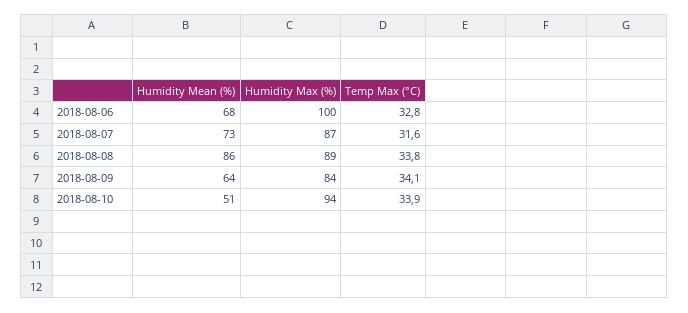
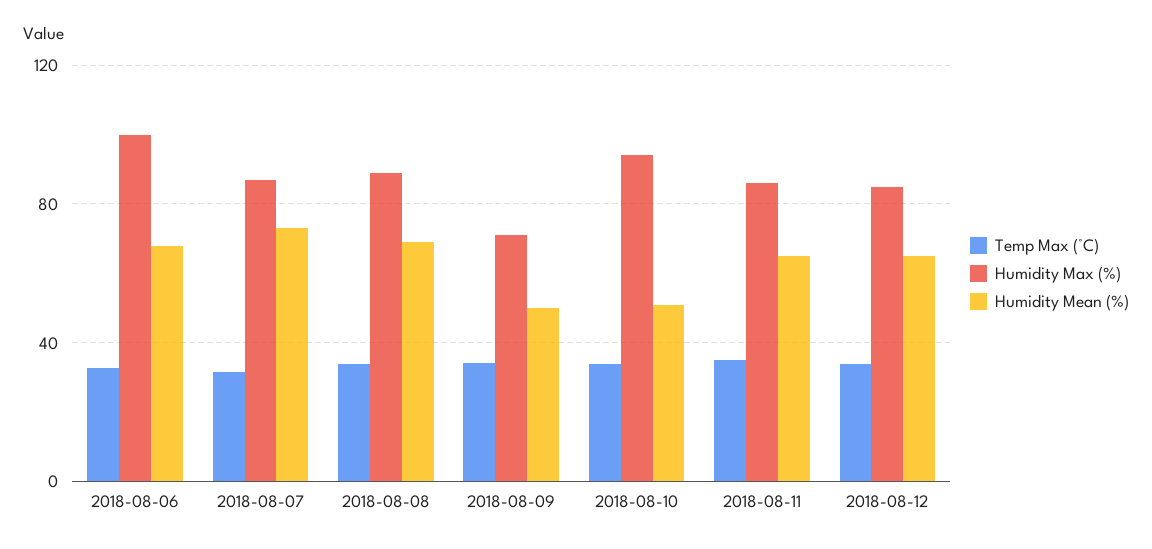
Humidity Mean (%), 2018-08-08: 86 -> 70
Humidity Mean (%), 2018-08-09: 64 -> 50
Humidity Max (%), 2018-08-09: 84 -> 70
Temp Max (°C), 2018-08-11: none -> 35
Humidity Max (%), 2018-08-11: none -> 85
Humidity Mean (%), 2018-08-11: none -> 65
Temp Max (°C), 2018-08-12: none -> 35
Humidity Max (%), 2018-08-12: none -> 85
Humidity Mean (%), 2018-08-12: none -> 65

